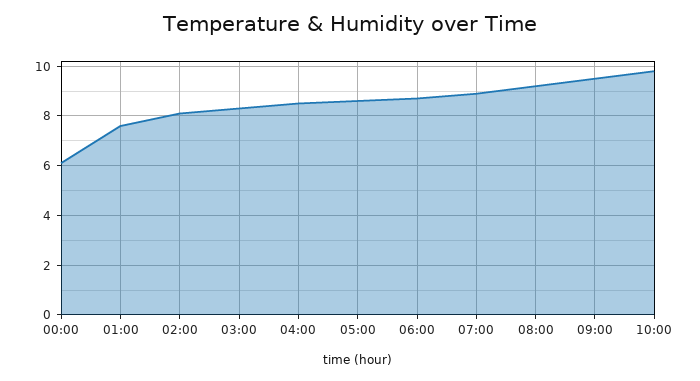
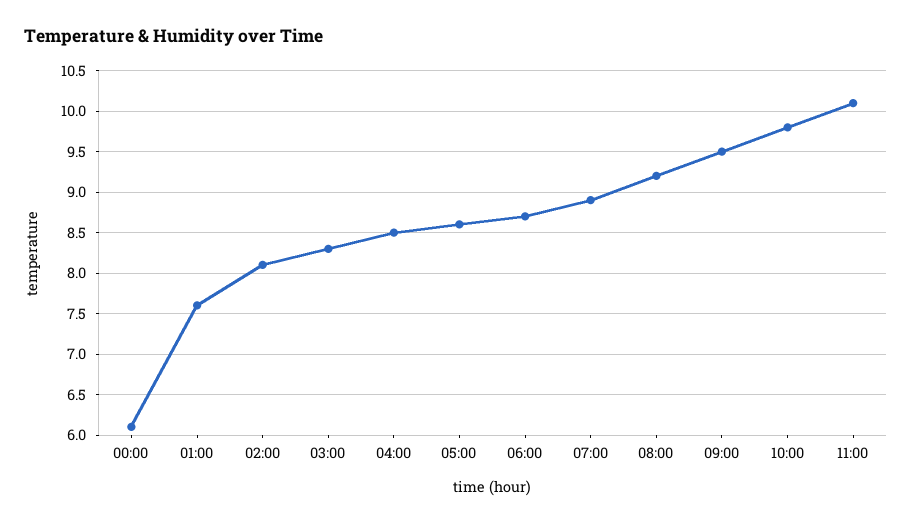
11:00: none -> 10.1

